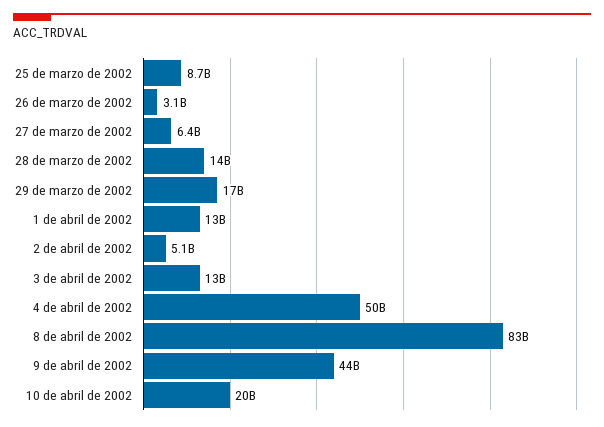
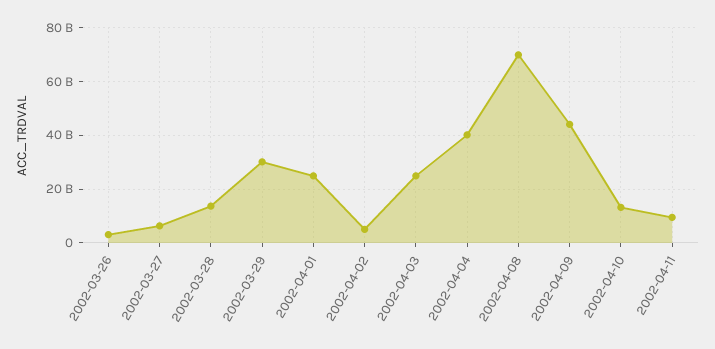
25 de marzo de 2002: 8700000000 -> none
29 de marzo de 2002: 17000000000 -> 30000000000
1 de abril de 2002: 13000000000 -> 25000000000
3 de abril de 2002: 13000000000 -> 25000000000
4 de abril de 2002: 50000000000 -> 40000000000
8 de abril de 2002: 83000000000 -> 70000000000
10 de abril de 2002: 20000000000 -> 12500000000
2002-04-11: none -> 10000000000

